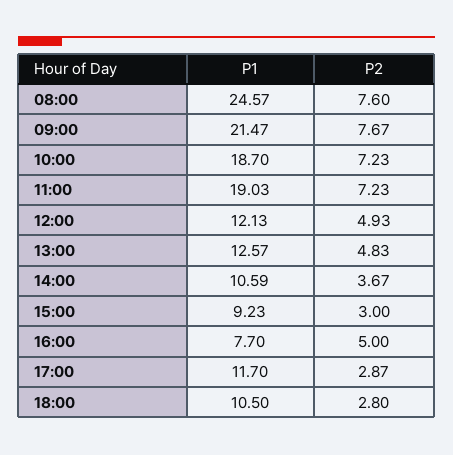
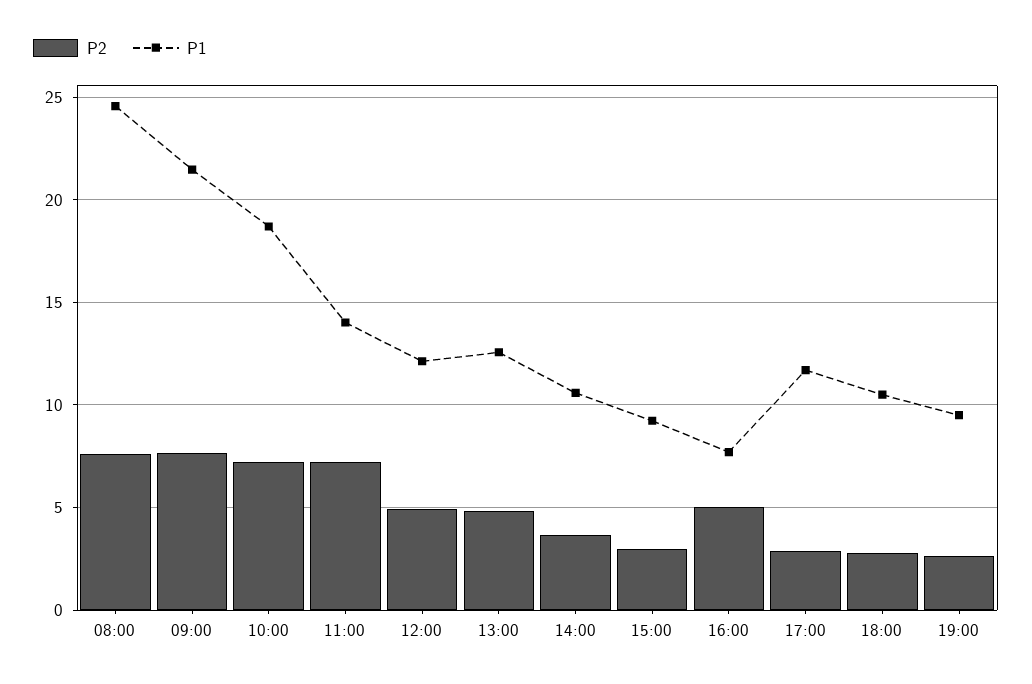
P1, 11:00: 19.03 -> 14
P2, 19:00: none -> 2.5
P1, 19:00: none -> 9.5

